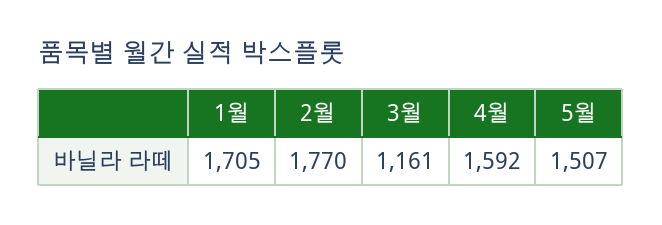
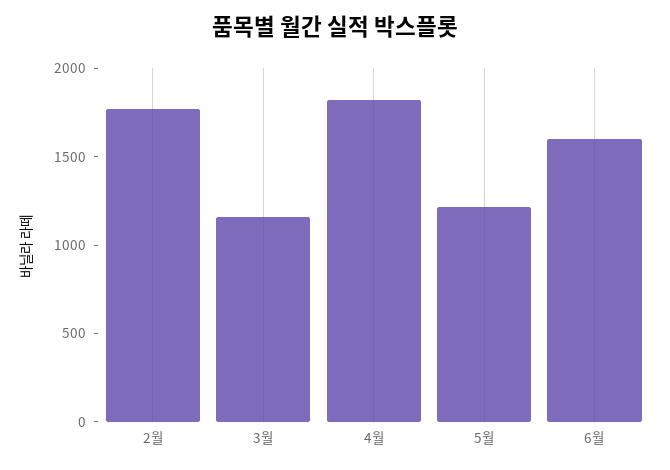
1월: 1705 -> none
4월: 1592 -> 1800
5월: 1507 -> 1200
6월: none -> 1600

